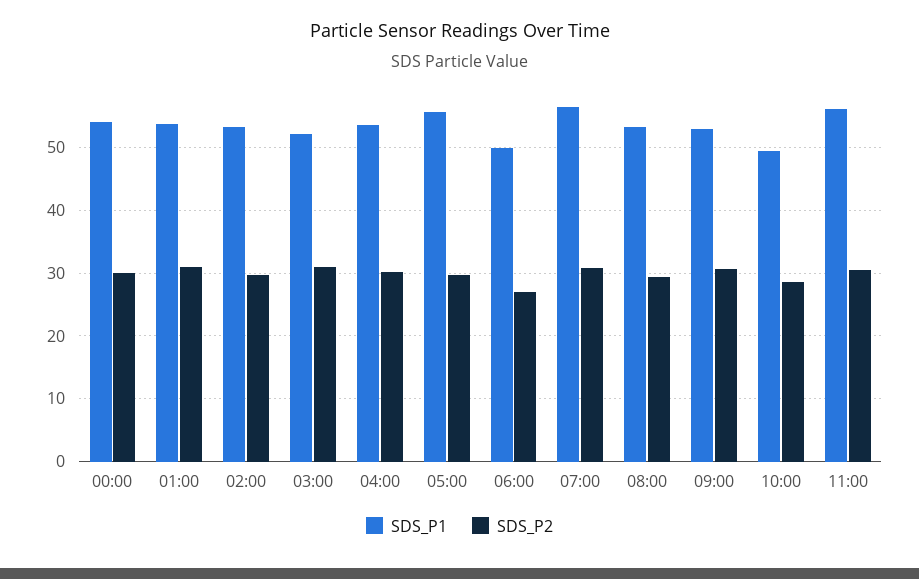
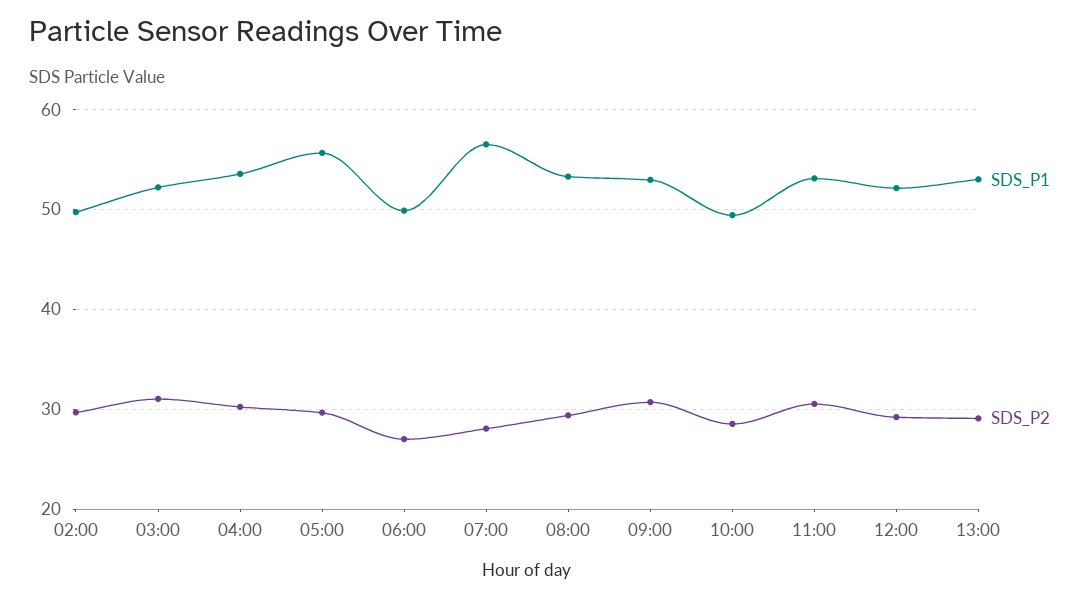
SDS_P1, 00:00: 54 -> none
SDS_P2, 00:00: 30 -> none
SDS_P1, 01:00: 54 -> none
SDS_P2, 01:00: 31 -> none
SDS_P1, 02:00: 53 -> 50
SDS_P2, 07:00: 31 -> 28
SDS_P1, 11:00: 56 -> 53
SDS_P1, 12:00: none -> 52
SDS_P2, 12:00: none -> 29
SDS_P1, 13:00: none -> 53
SDS_P2, 13:00: none -> 29

